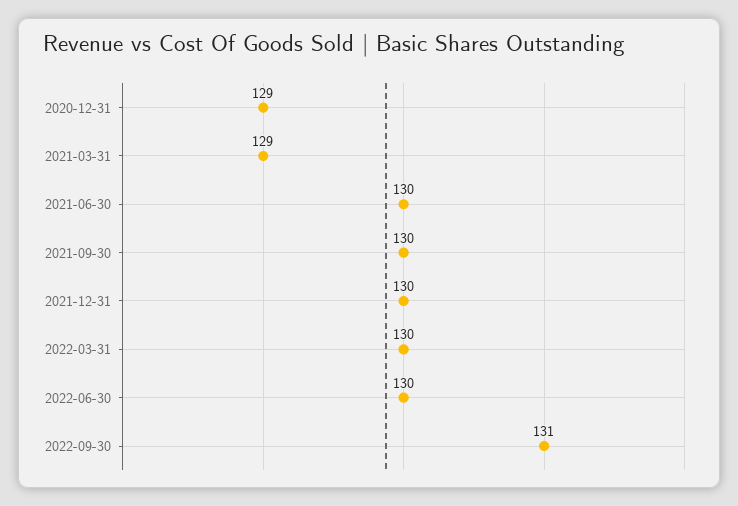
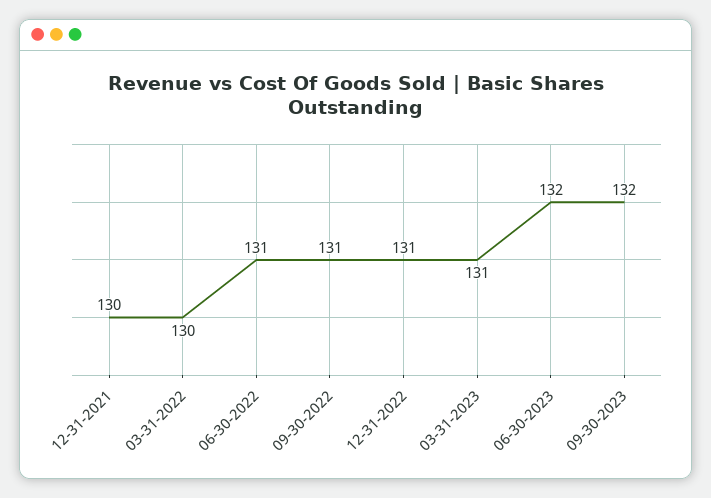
2020-12-31: 129 -> none
2021-03-31: 129 -> none
2021-06-30: 130 -> none
2021-09-30: 130 -> none
2022-06-30: 130 -> 131
12-31-2022: none -> 131
03-31-2023: none -> 131
06-30-2023: none -> 132
09-30-2023: none -> 132

